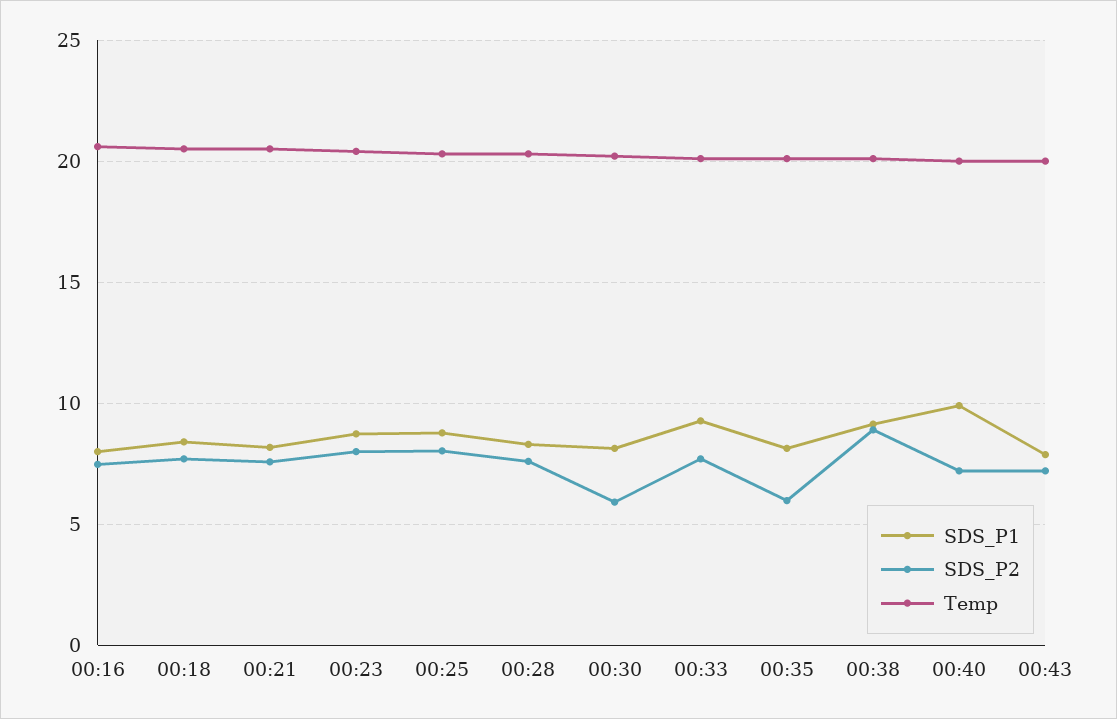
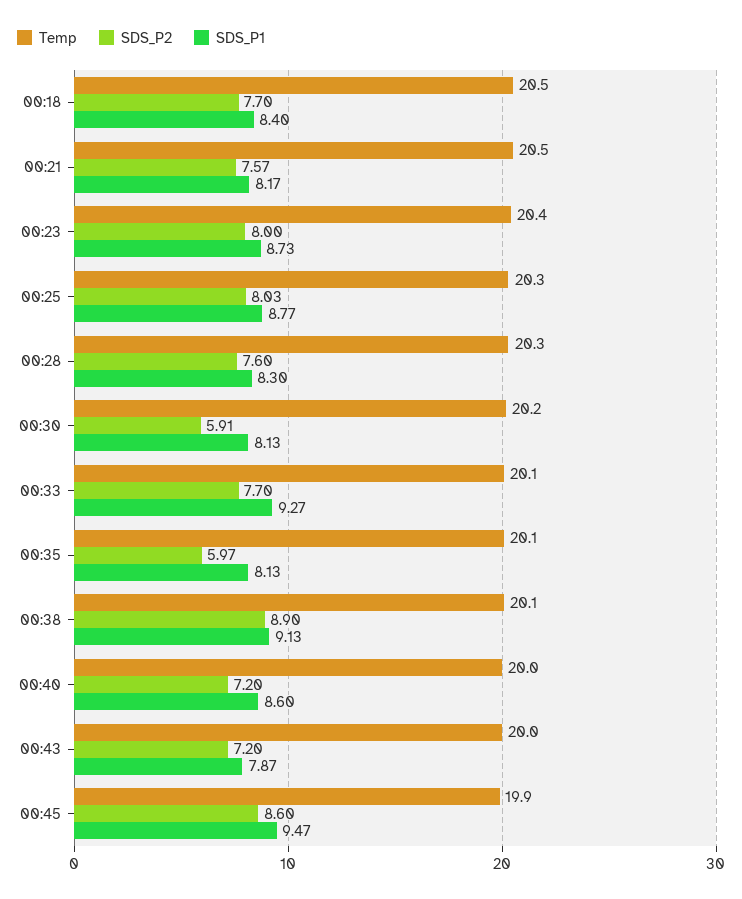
SDS_P1, 00:16: 8 -> none
SDS_P2, 00:16: 7.5 -> none
Temp, 00:16: 20.5 -> none
SDS_P1, 00:40: 10 -> 8.6
Temp, 00:45: none -> 19.9
SDS_P2, 00:45: none -> 8.6
SDS_P1, 00:45: none -> 9.47

